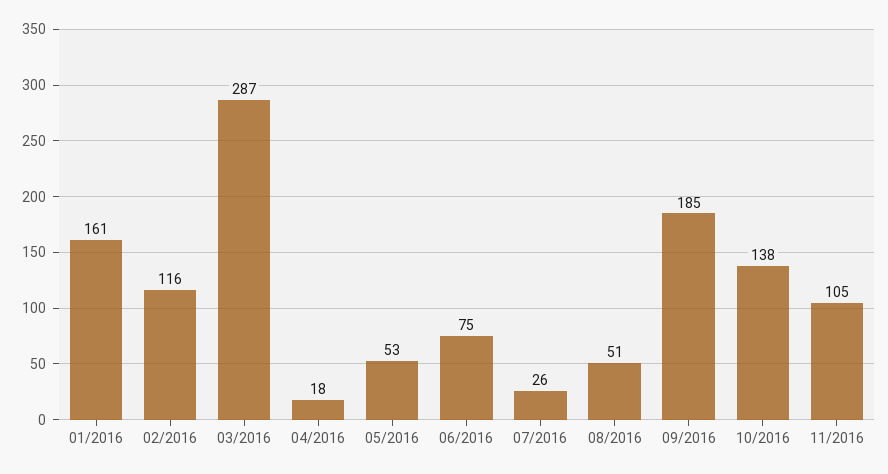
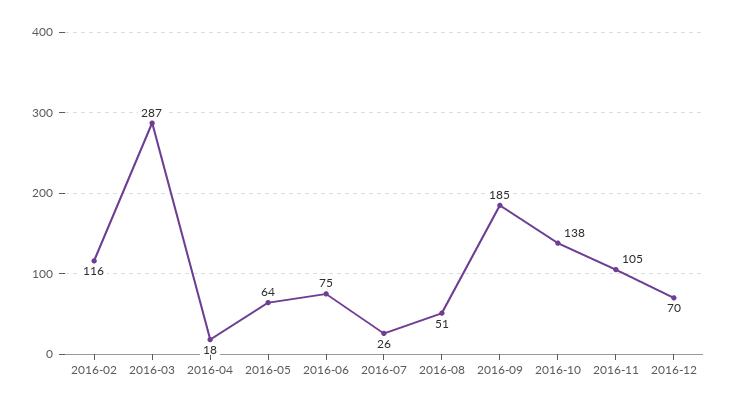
01/2016: 161 -> none
05/2016: 53 -> 64
2016-12: none -> 70

